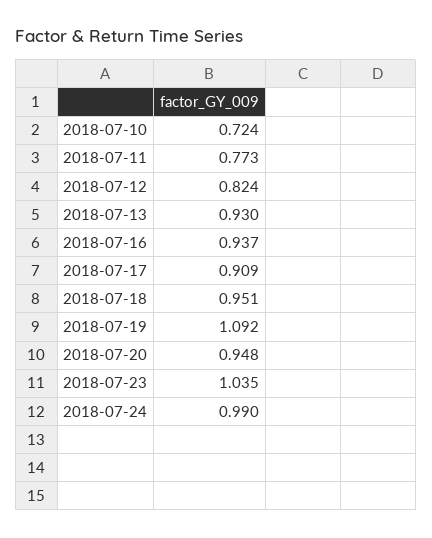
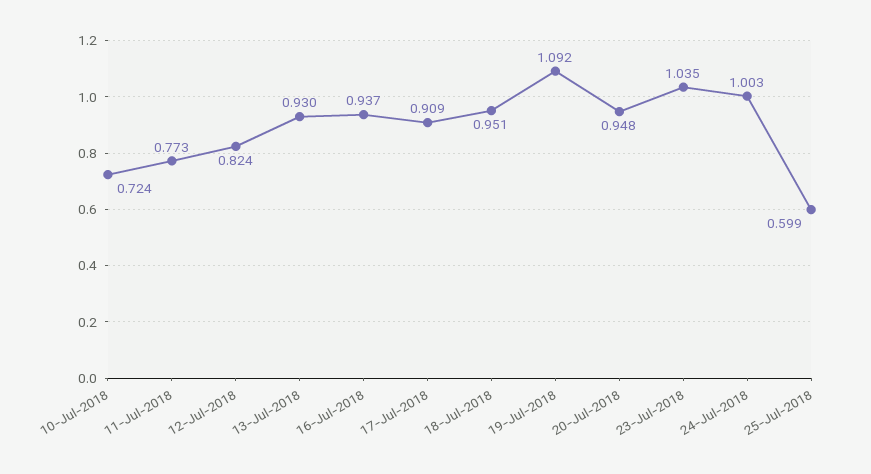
2018-07-24: 0.99 -> 1.003
25-Jul-2018: none -> 0.599

